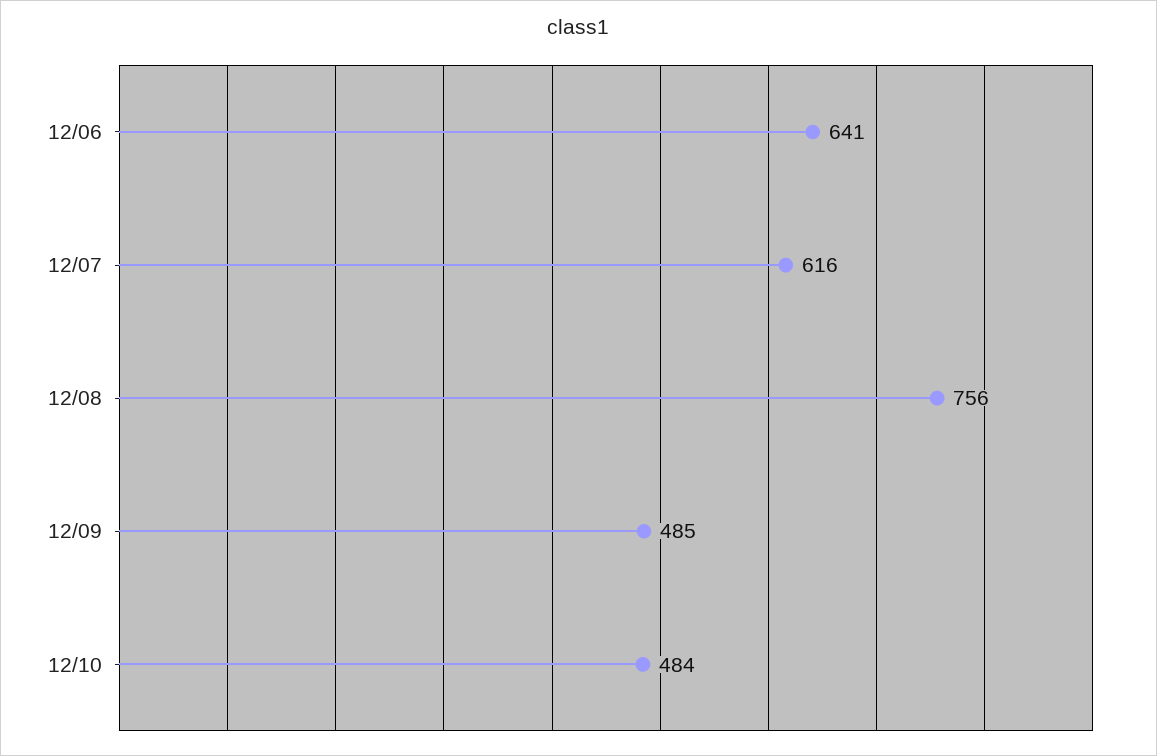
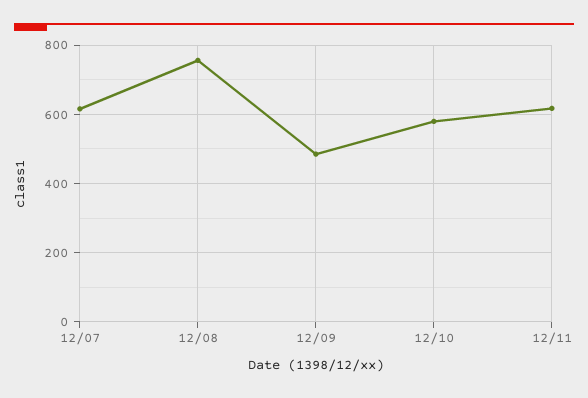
12/06: 641 -> none
12/10: 484 -> 580
12/11: none -> 620

